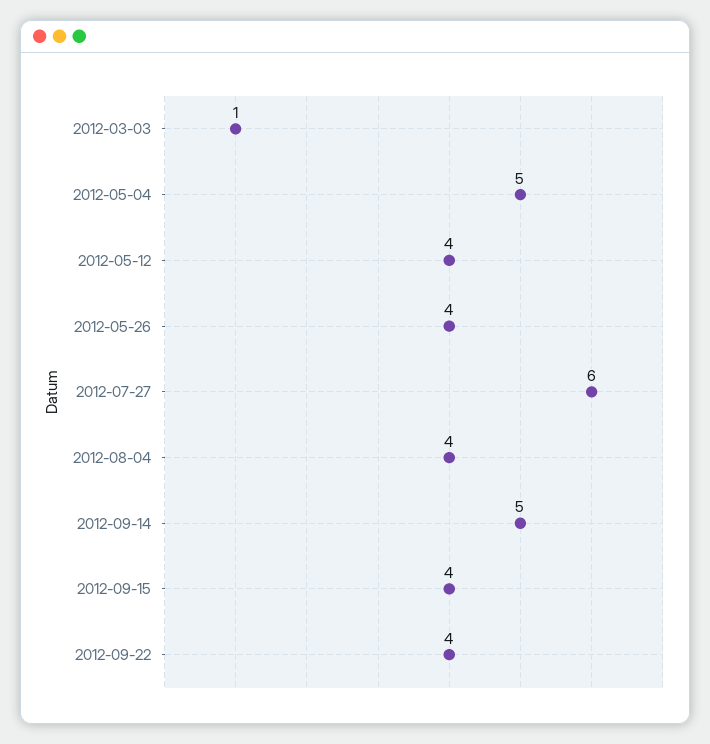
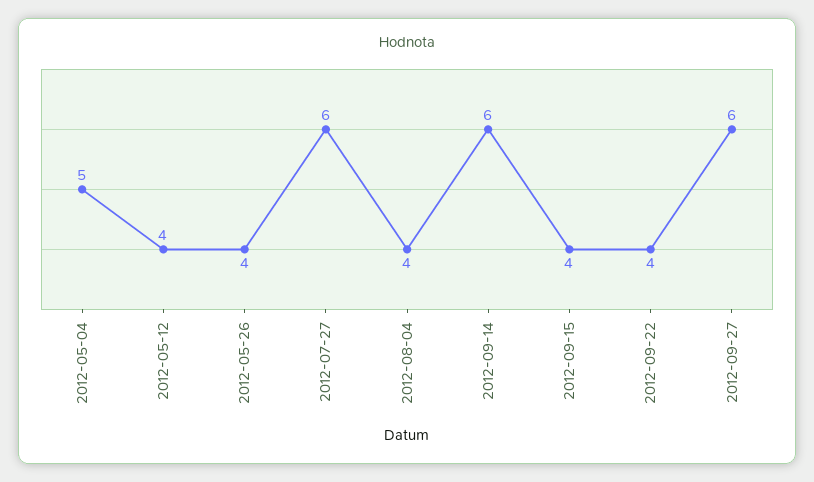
2012-03-03: 1 -> none
2012-09-14: 5 -> 6
2012-09-27: none -> 6

